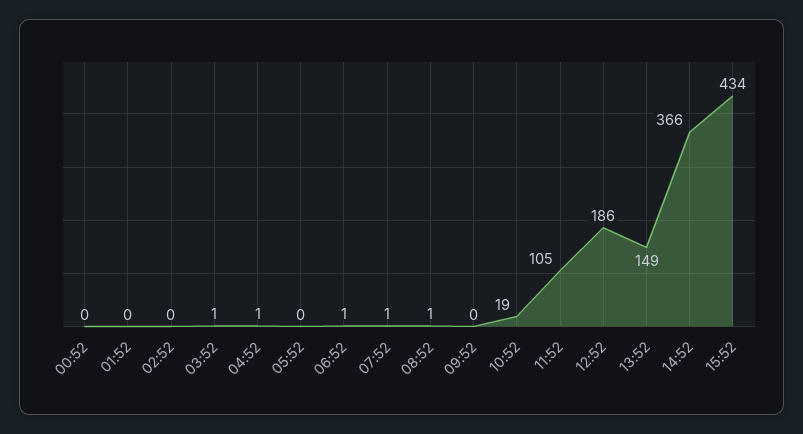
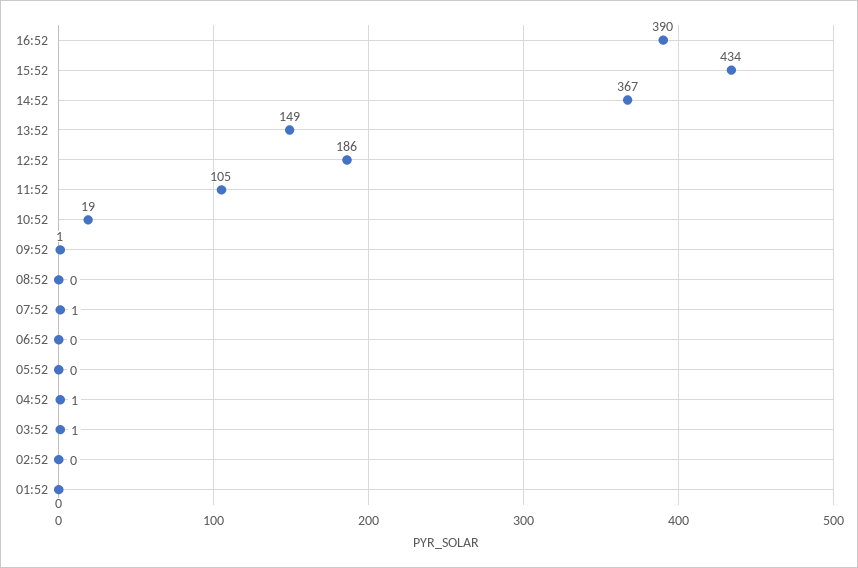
00:52: 0 -> none
06:52: 1 -> 0
08:52: 1 -> 0
09:52: 0 -> 1
14:52: 366 -> 367
16:52: none -> 390

